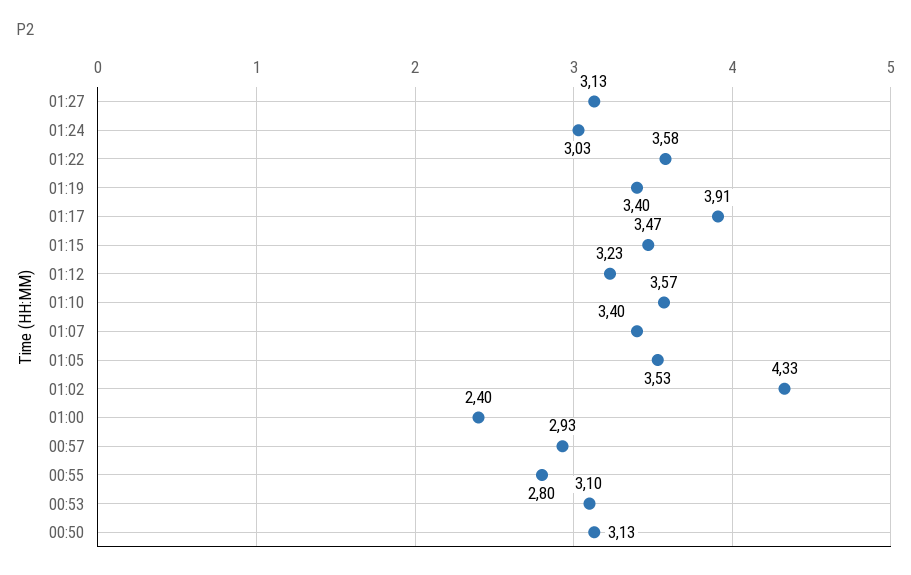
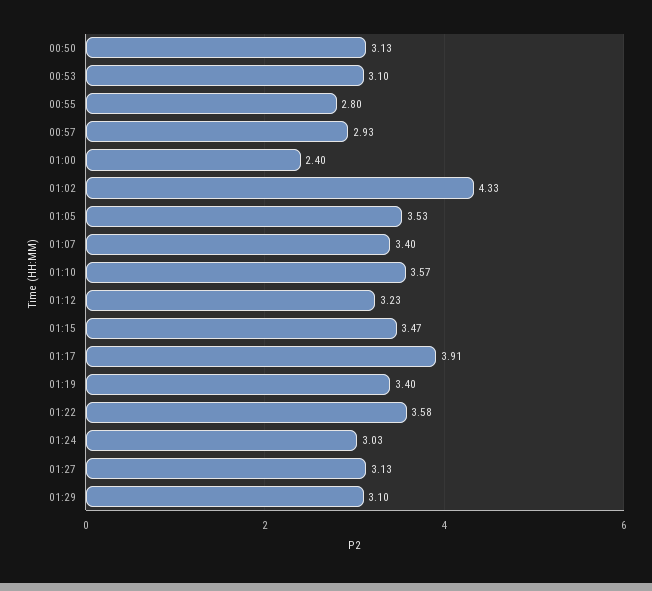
01:29: none -> 3.1

